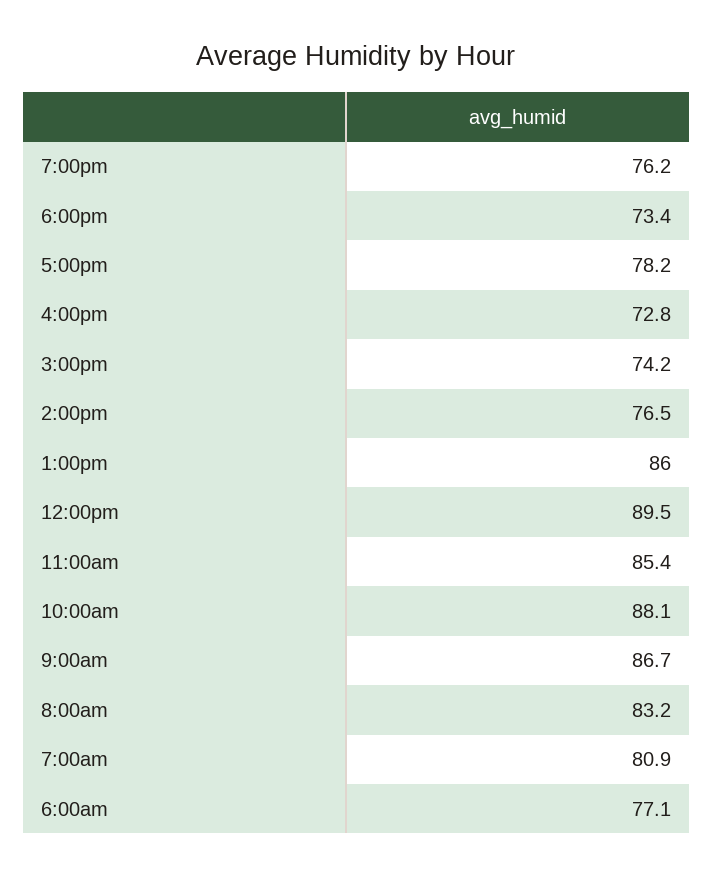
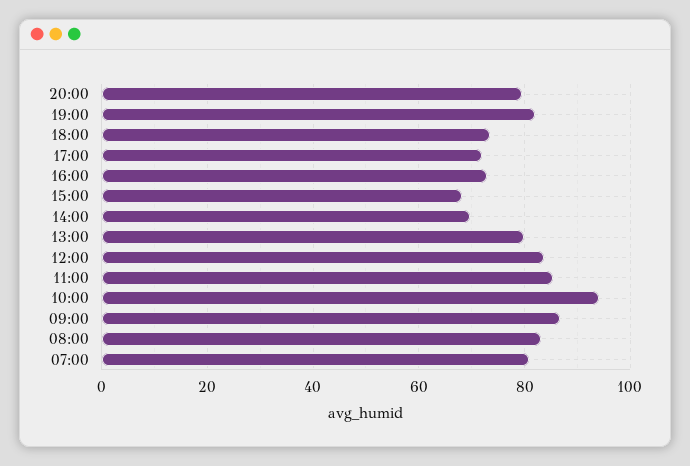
7:00pm: 76.2 -> 82
5:00pm: 78.2 -> 72
3:00pm: 74.2 -> 68
2:00pm: 76.5 -> 70
1:00pm: 86 -> 80
12:00pm: 89.5 -> 84
10:00am: 88.1 -> 94
6:00am: 77.1 -> none
20:00: none -> 80

